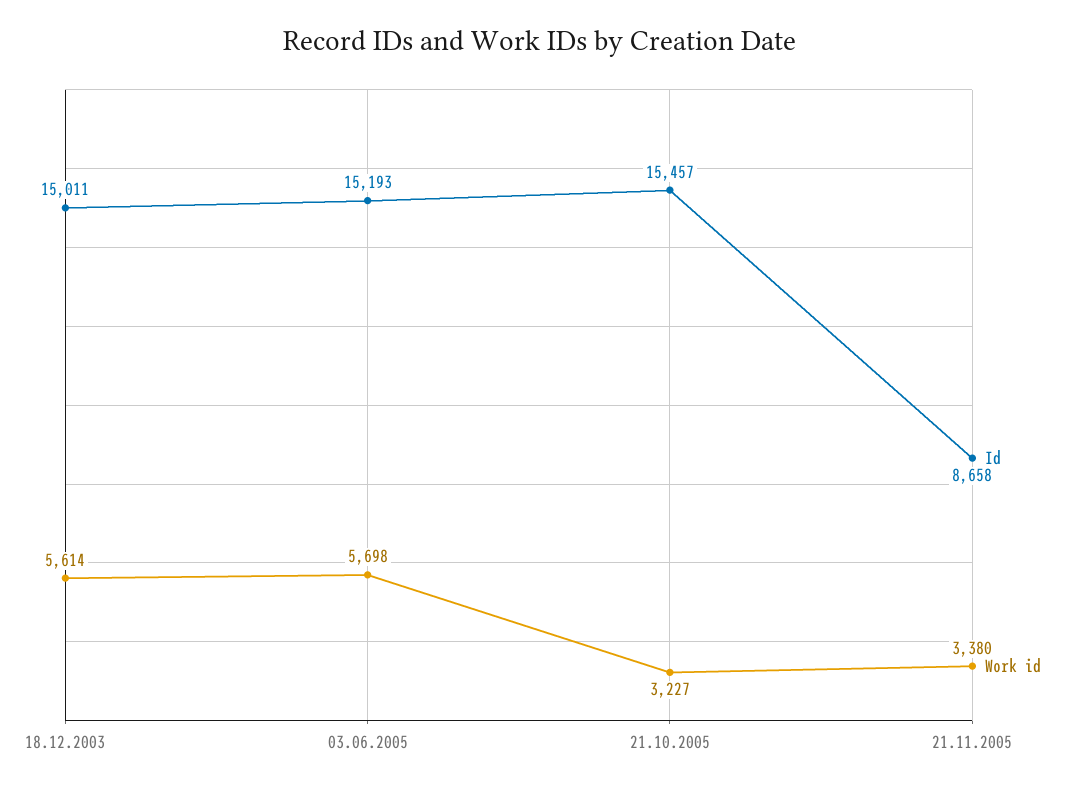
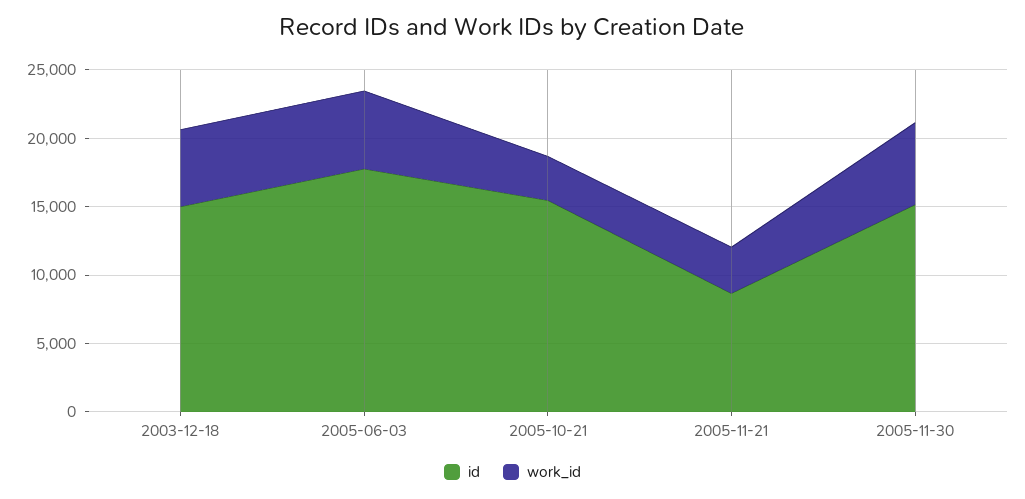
Id, 03.06.2005: 15193 -> 18000
Id, 2005-11-30: none -> 15000
Work id, 2005-11-30: none -> 6000

